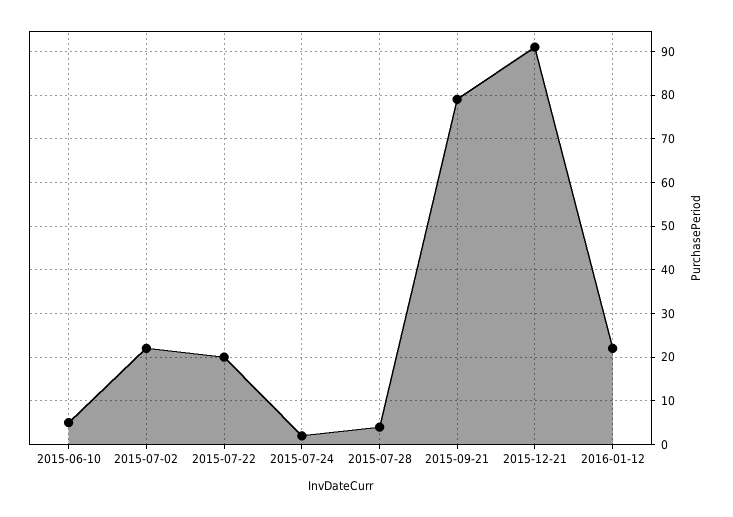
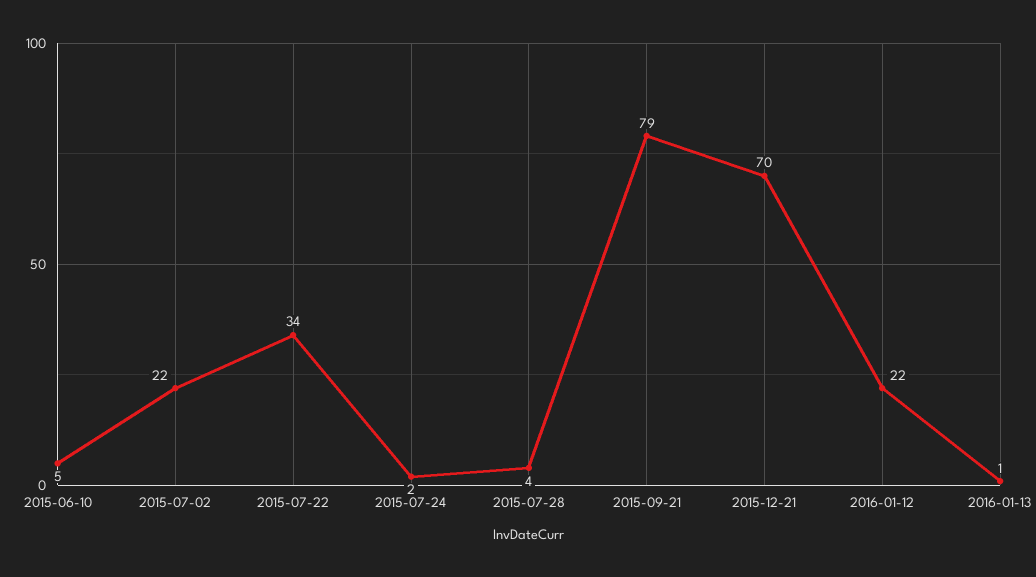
2015-07-22: 20 -> 34
2015-12-21: 90 -> 70
2016-01-13: none -> 1

